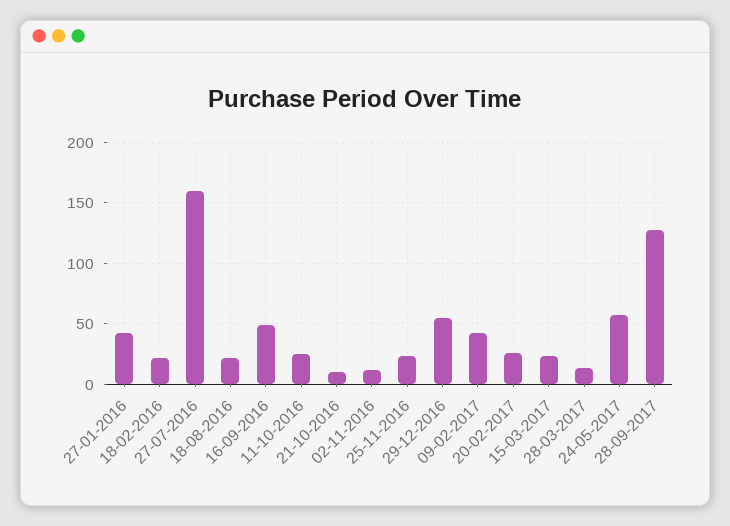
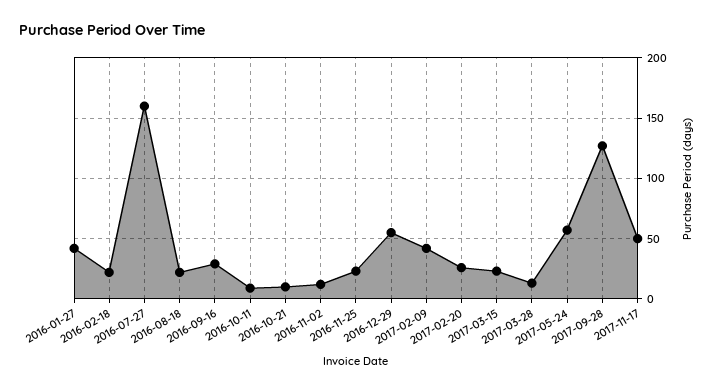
16-09-2016: 50 -> 30
11-10-2016: 25 -> 10
2017-11-17: none -> 50

